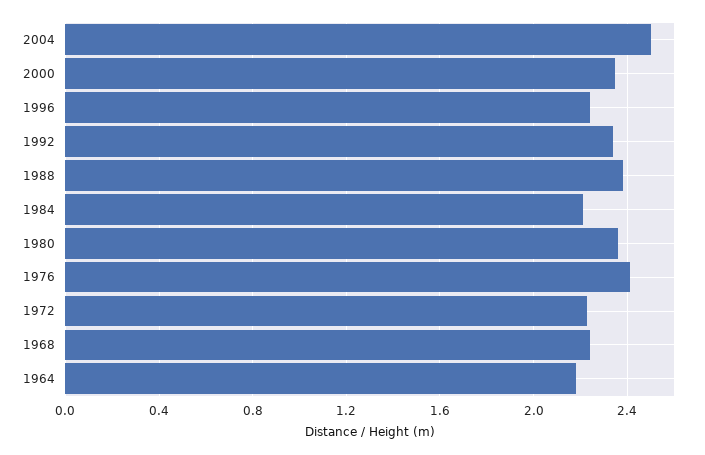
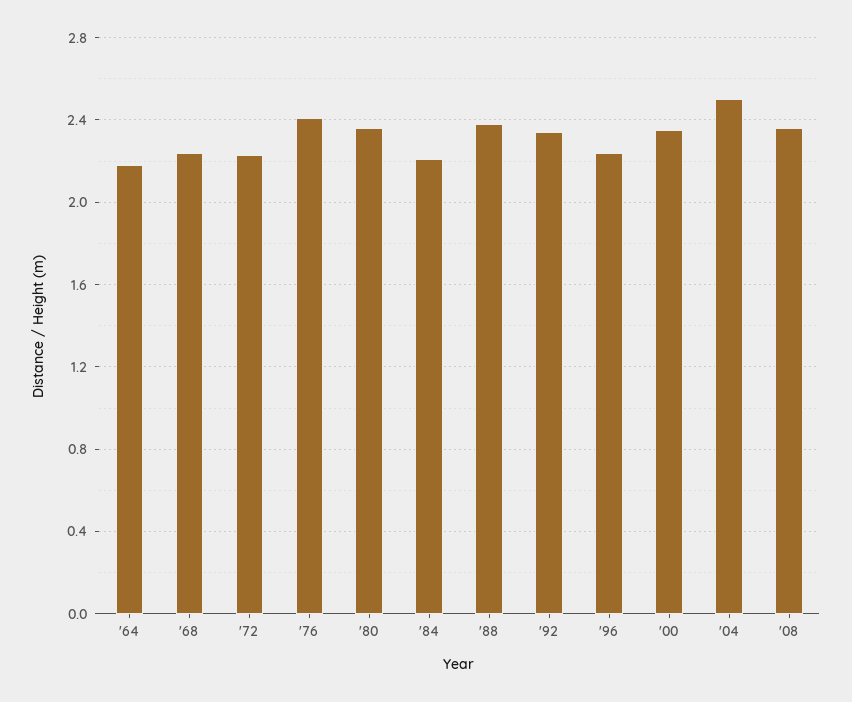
'08: none -> 2.35

